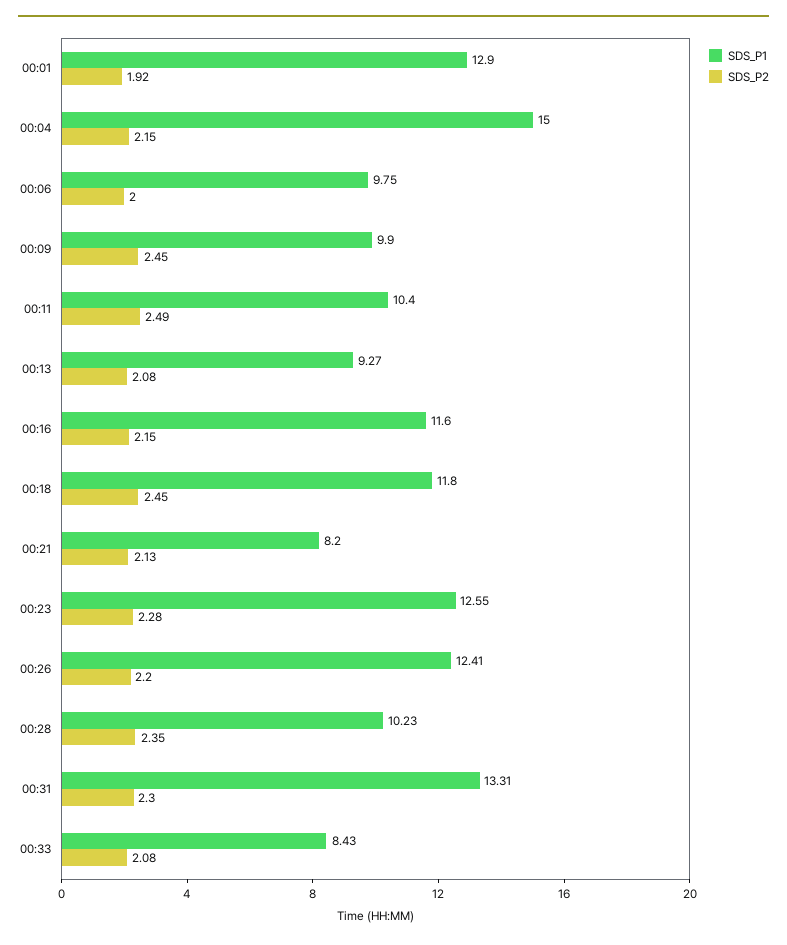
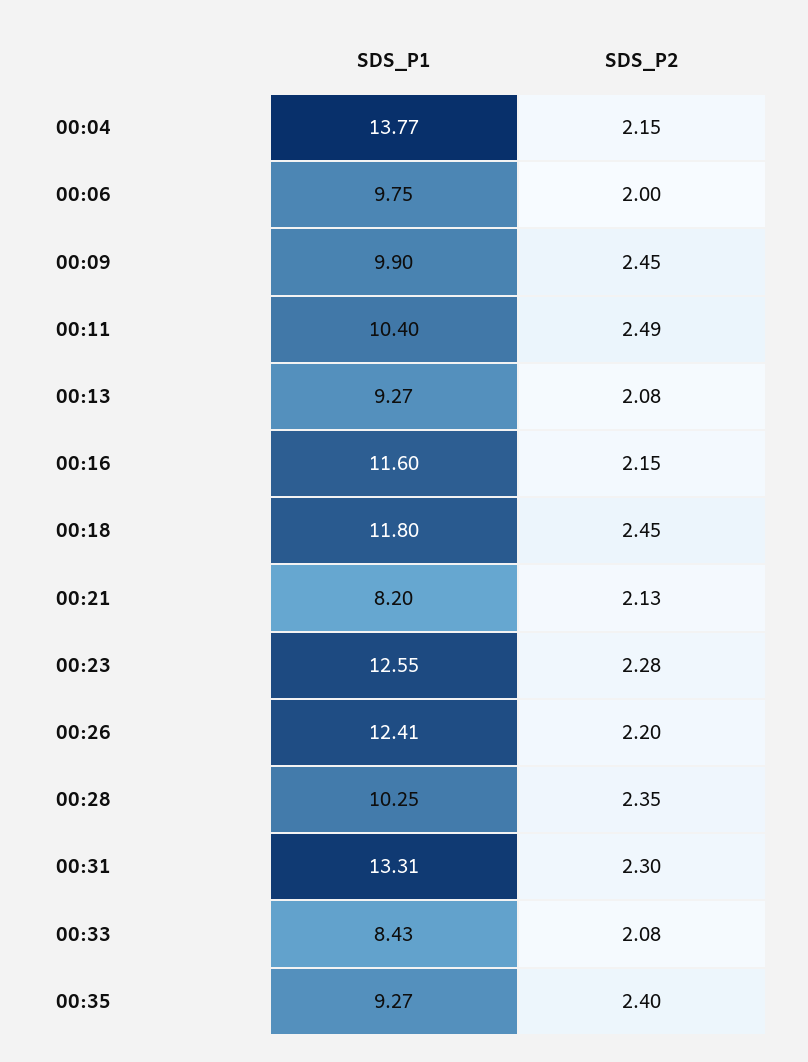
SDS_P1, 00:01: 12.9 -> none
SDS_P2, 00:01: 1.92 -> none
SDS_P1, 00:04: 15 -> 13.77
SDS_P1, 00:28: 10.23 -> 10.25
SDS_P1, 00:35: none -> 9.27
SDS_P2, 00:35: none -> 2.4

